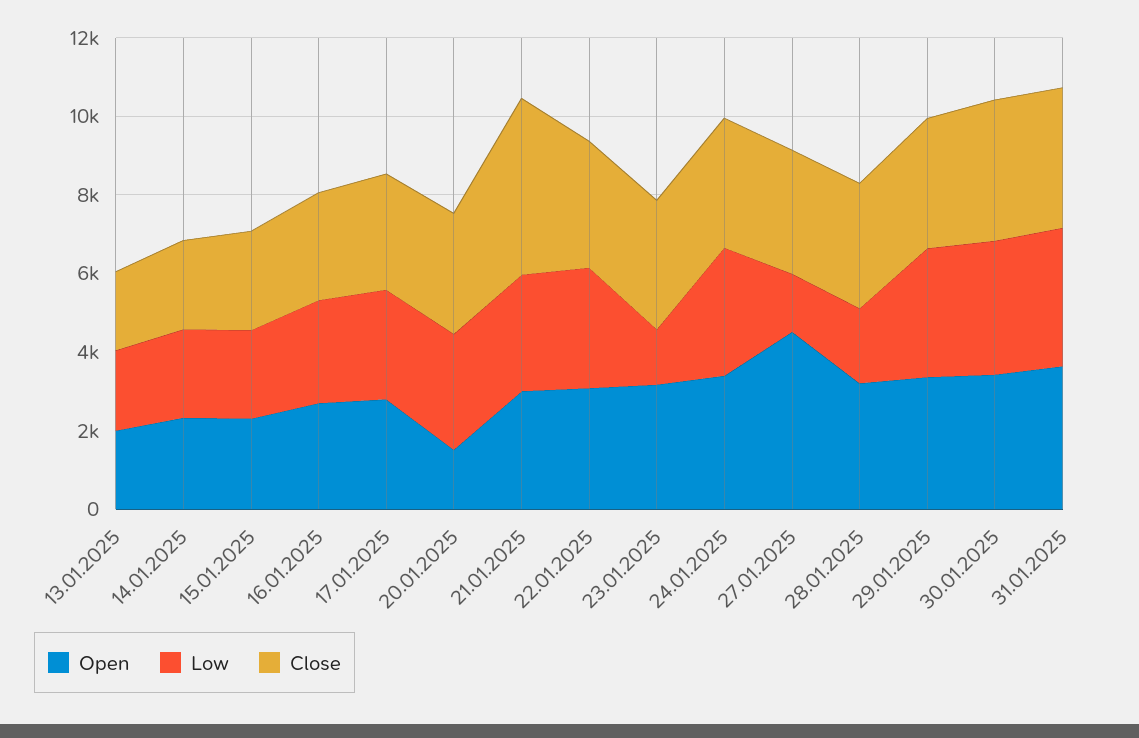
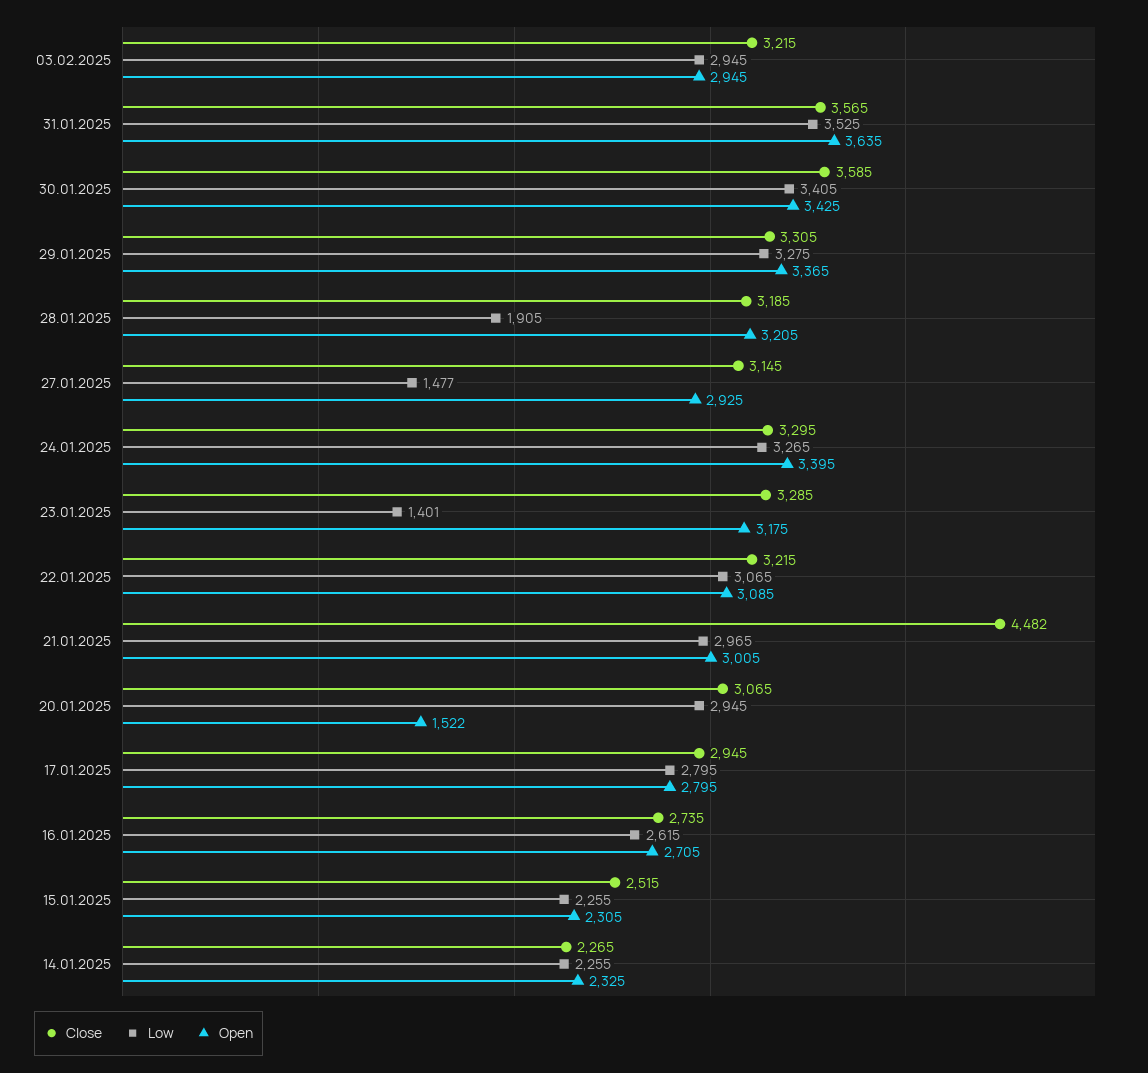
Open, 13.01.2025: 2000 -> none
Low, 13.01.2025: 2000 -> none
Close, 13.01.2025: 2000 -> none
Open, 27.01.2025: 4500 -> 2925
Close, 03.02.2025: none -> 3215
Low, 03.02.2025: none -> 2945
Open, 03.02.2025: none -> 2945

